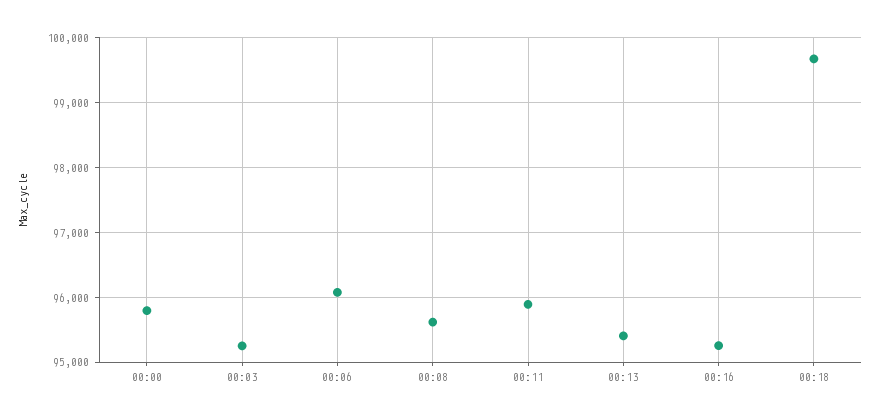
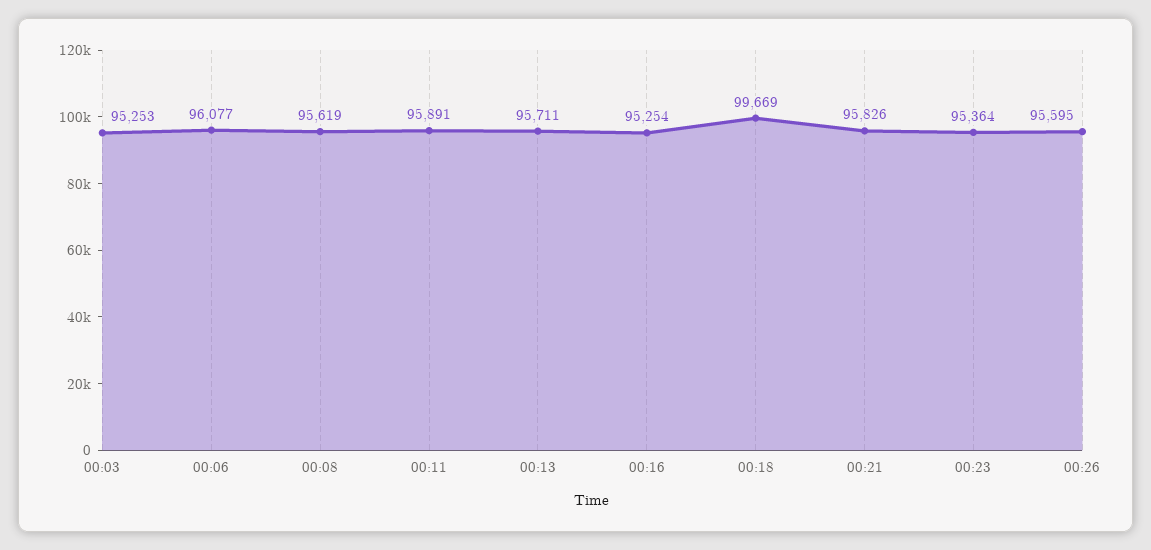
00:00: 95800 -> none
00:13: 95400 -> 95711
00:21: none -> 95826
00:23: none -> 95364
00:26: none -> 95595

